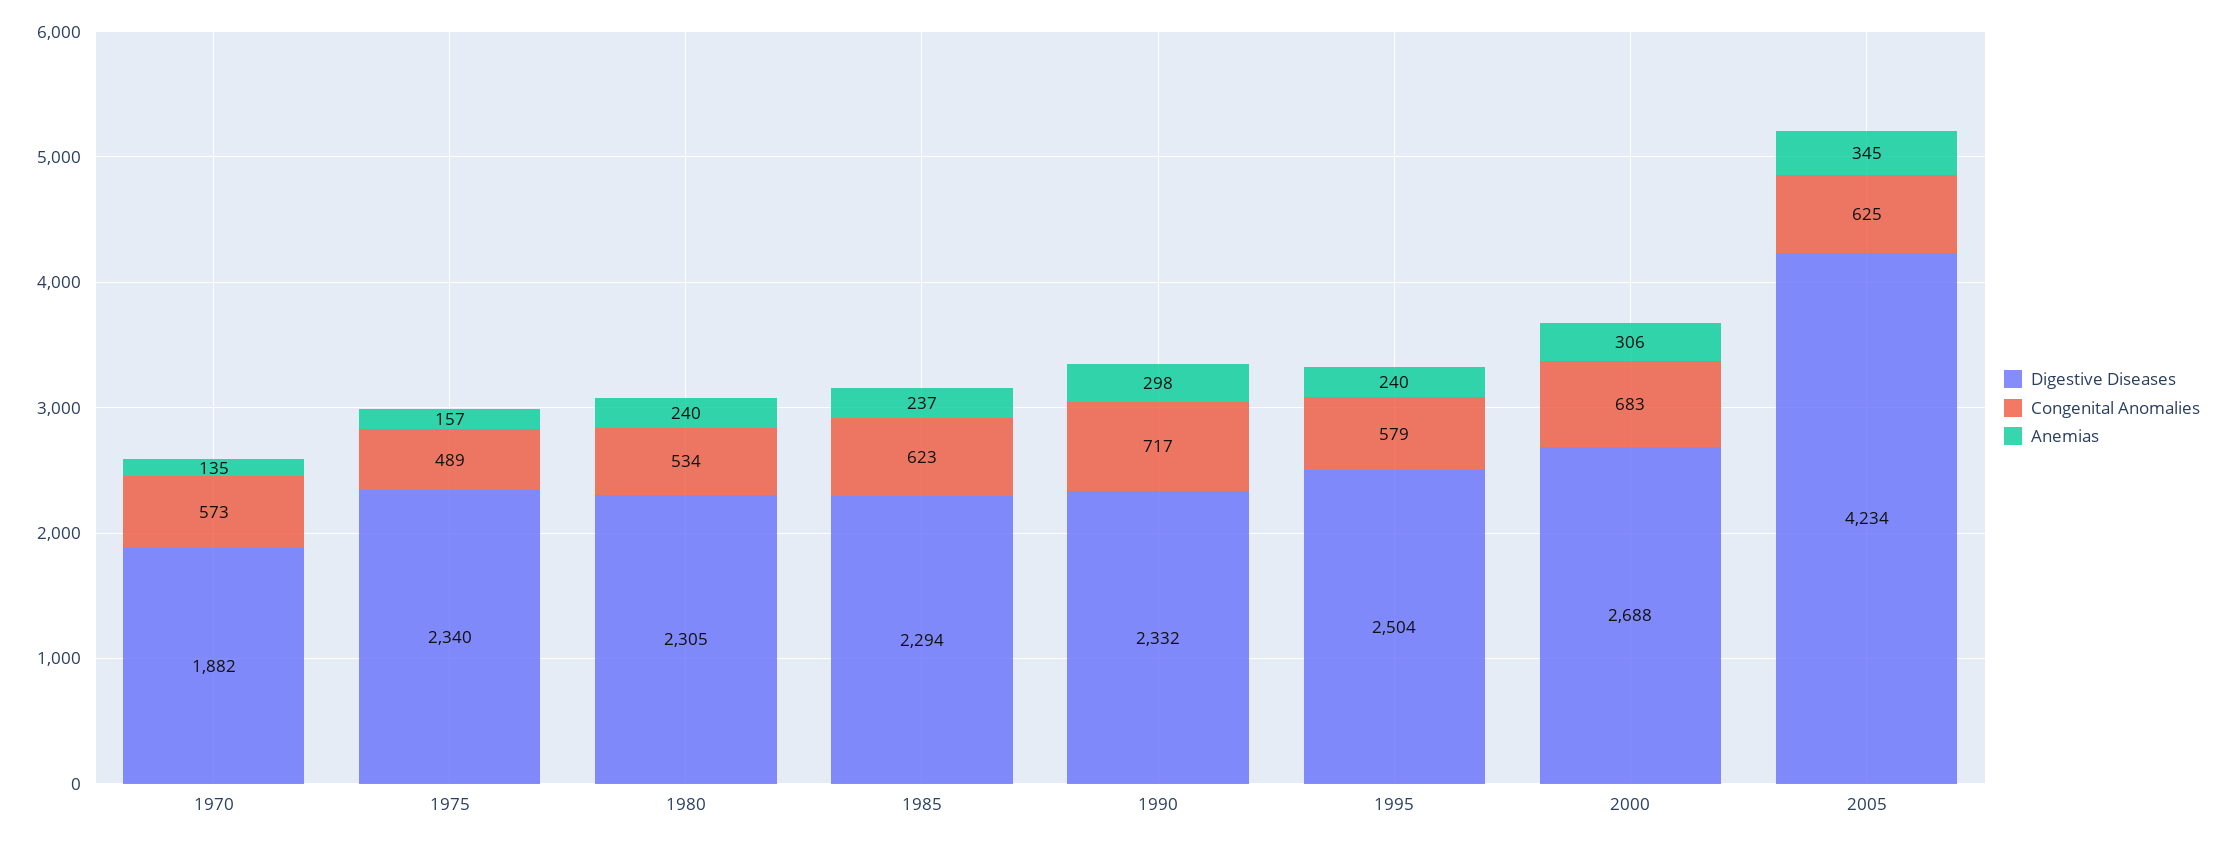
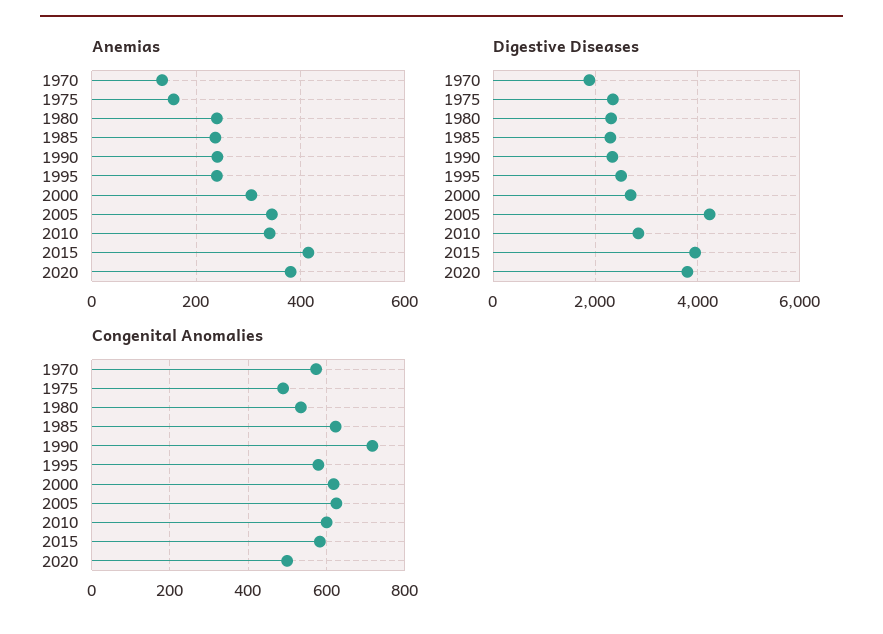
Anemias, 1990: 298 -> 240
Congenital Anomalies, 2000: 683 -> 620
Anemias, 2010: none -> 340
Anemias, 2015: none -> 420
Anemias, 2020: none -> 380
Digestive Diseases, 2010: none -> 2800
Digestive Diseases, 2015: none -> 4000
Digestive Diseases, 2020: none -> 3800
Congenital Anomalies, 2010: none -> 600
Congenital Anomalies, 2015: none -> 580
Congenital Anomalies, 2020: none -> 500

